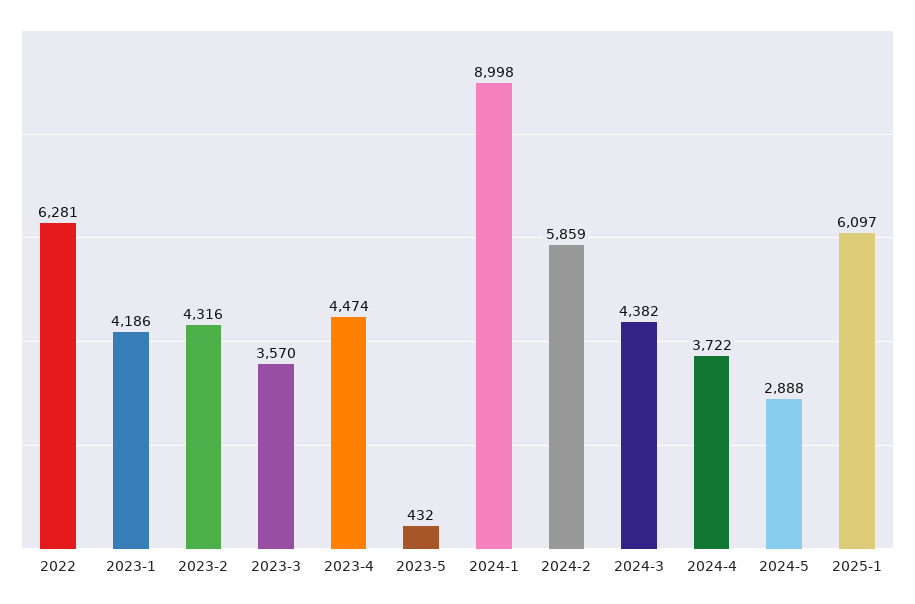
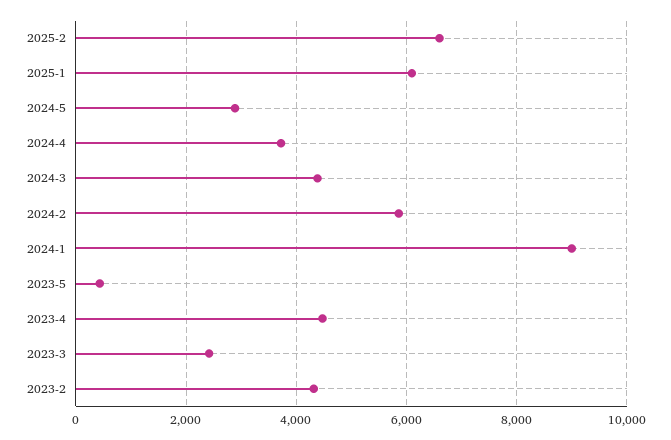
2022: 6281 -> none
2023-1: 4186 -> none
2023-3: 3570 -> 2400
2025-2: none -> 6600

